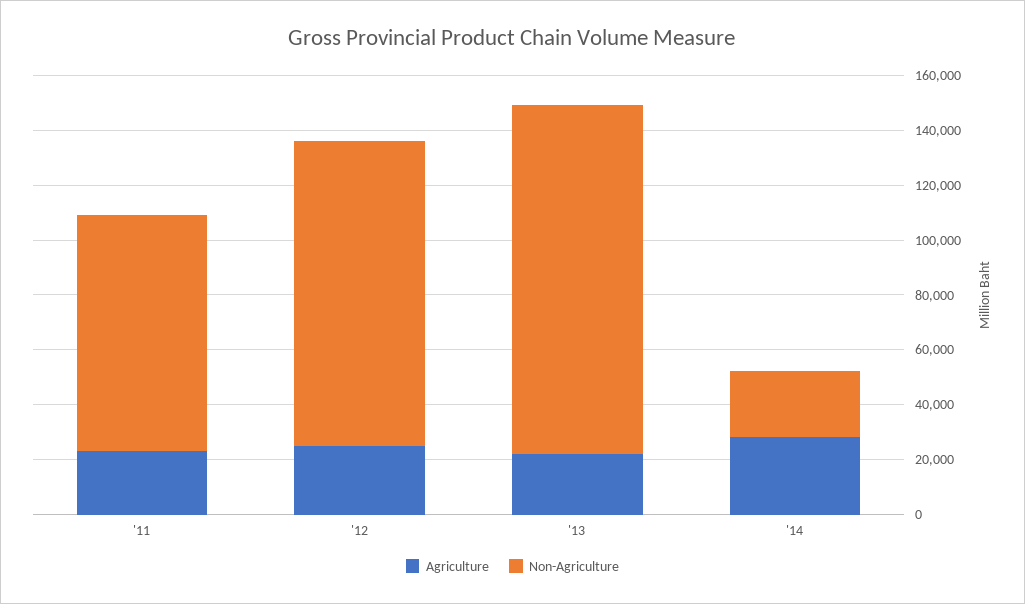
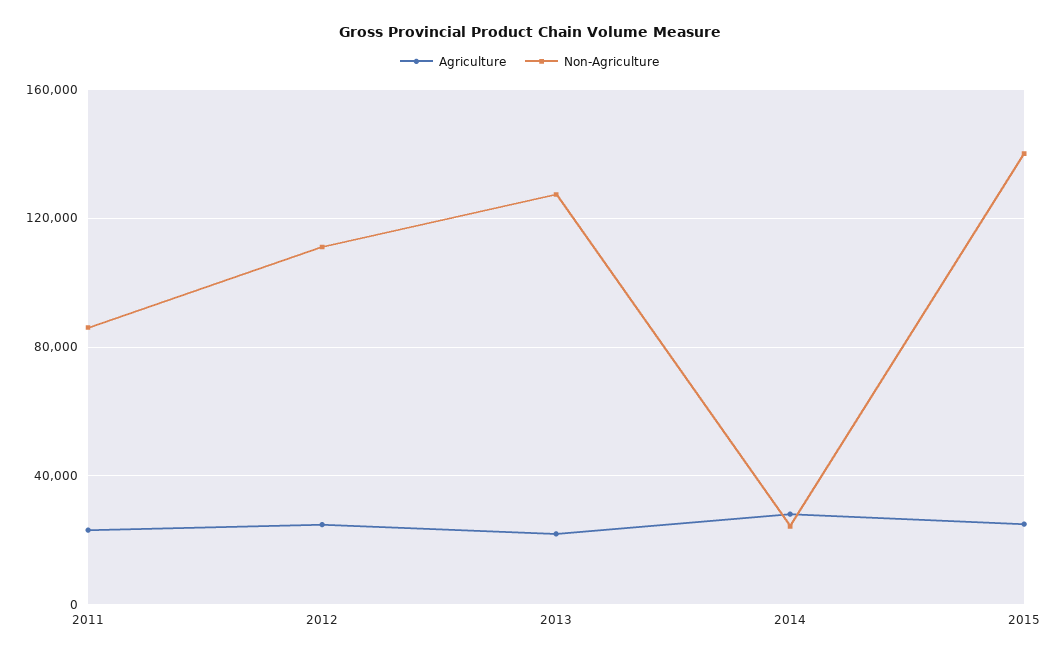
Agriculture, 2015: none -> 25000
Non-Agriculture, 2015: none -> 140000

